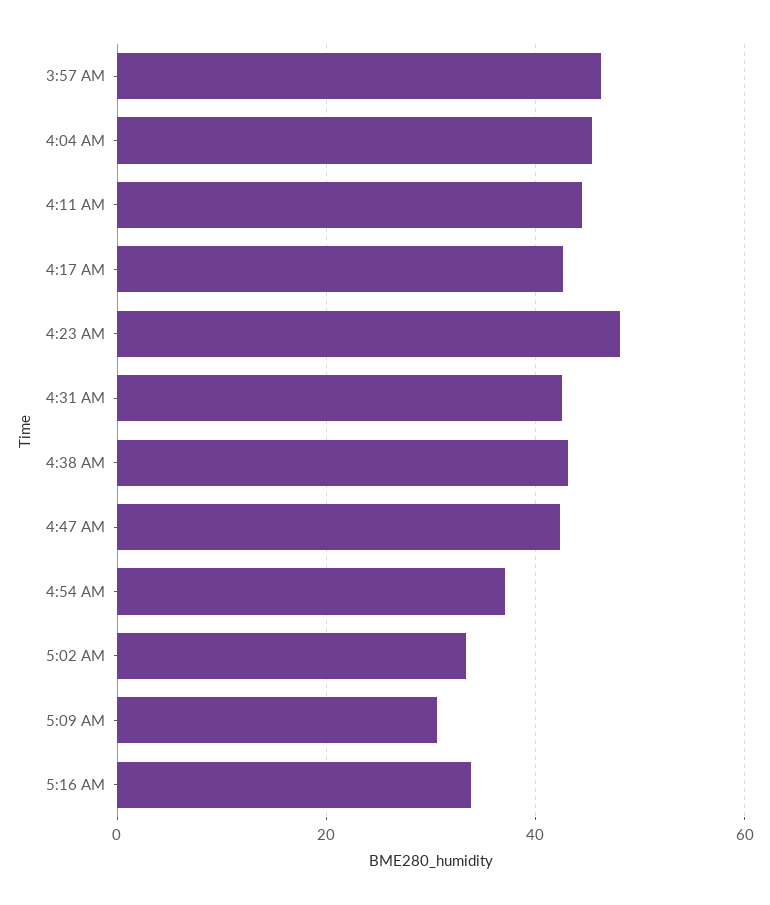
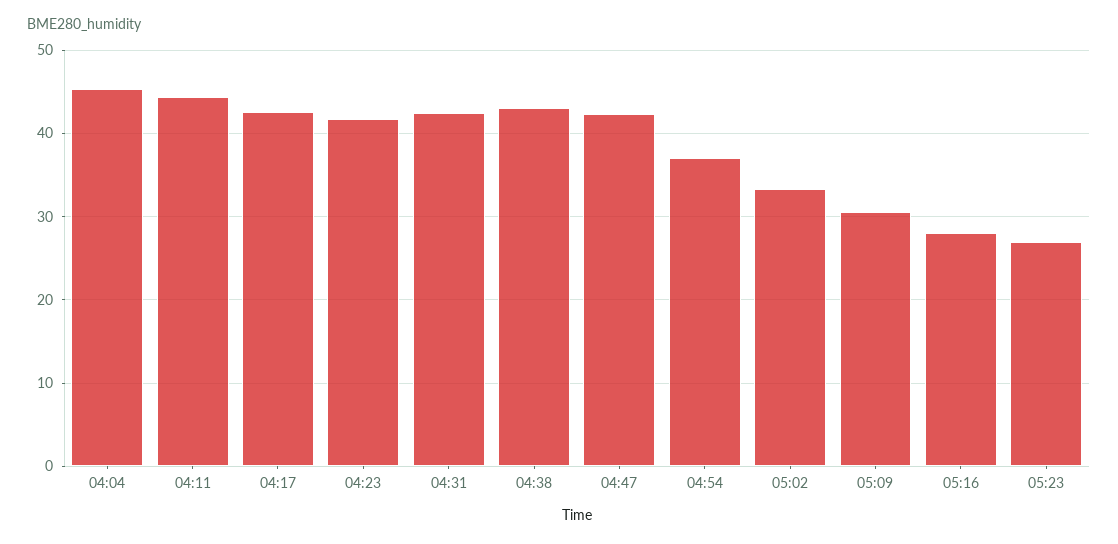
3:57 AM: 46 -> none
4:23 AM: 48 -> 42
5:16 AM: 34 -> 28
05:23: none -> 27

